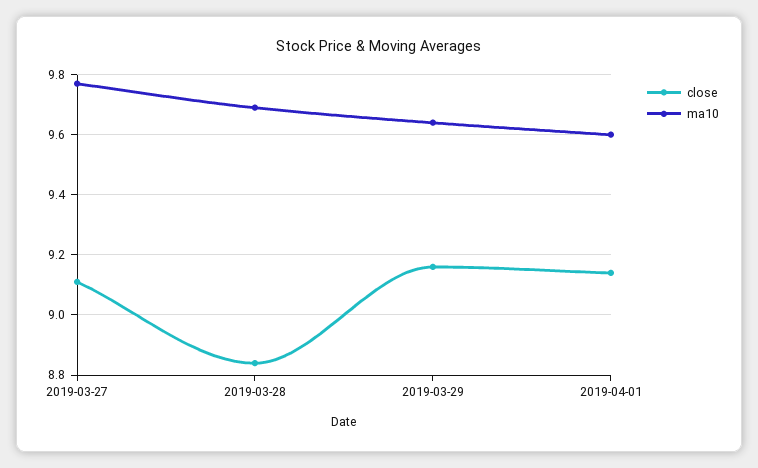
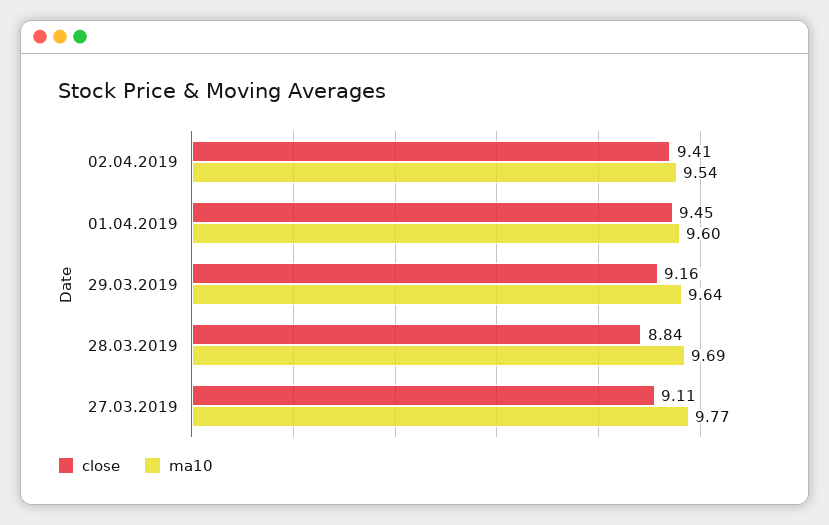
close, 2019-04-01: 9.15 -> 9.45
close, 02.04.2019: none -> 9.41
ma10, 02.04.2019: none -> 9.54

